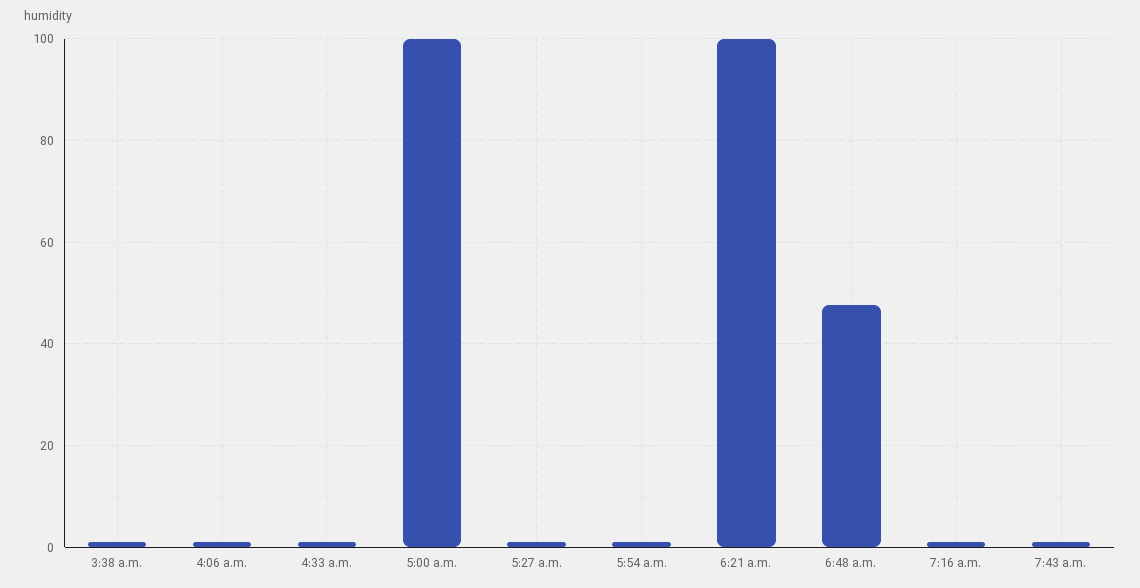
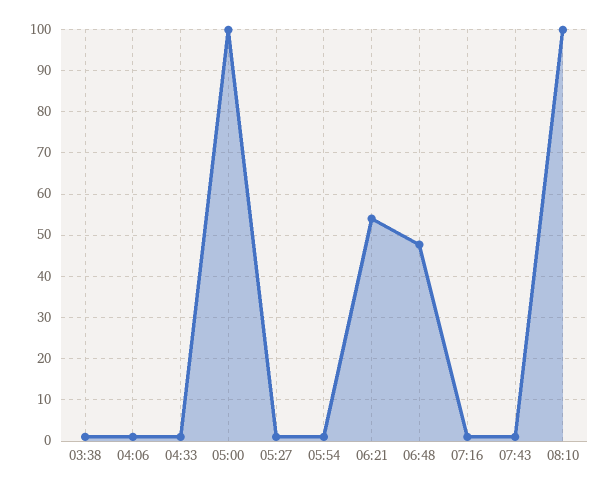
6:21 a.m.: 100 -> 54
08:10: none -> 100

